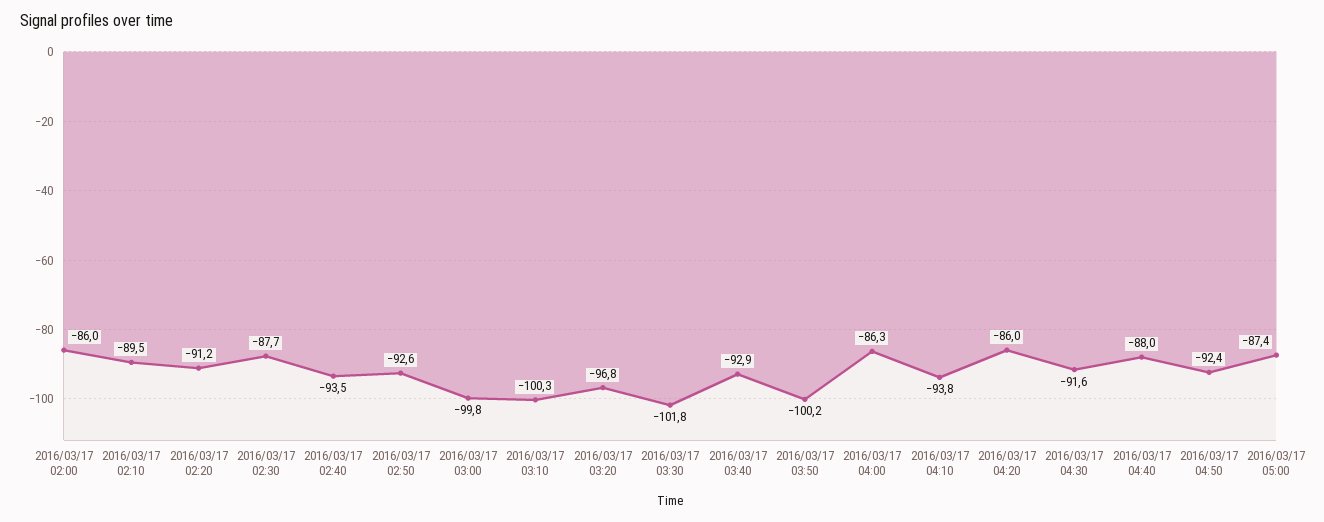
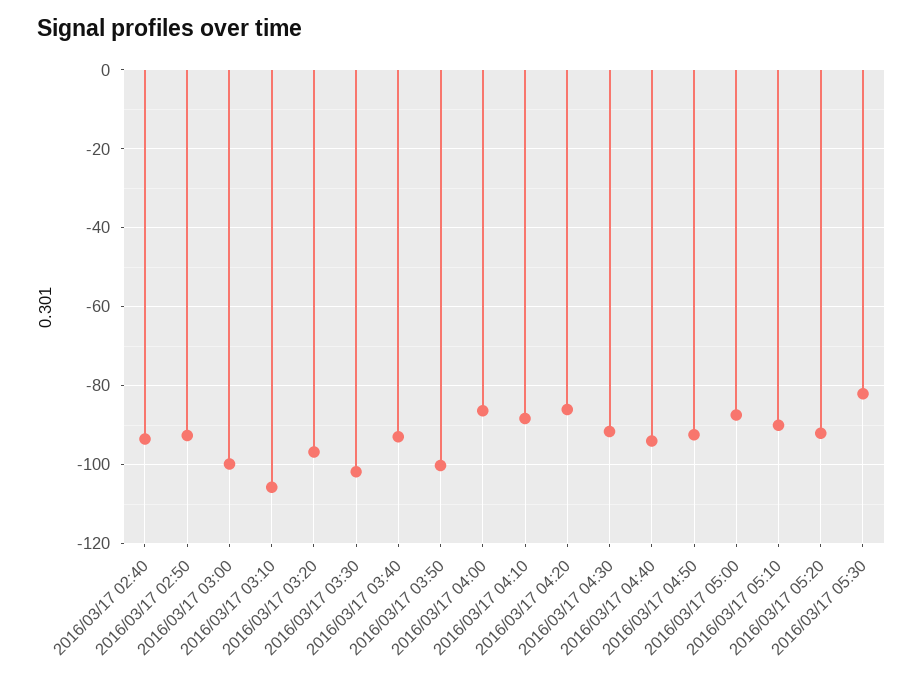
2016/03/17 02:00: -86 -> none
2016/03/17 02:10: -89.5 -> none
2016/03/17 02:20: -91.2 -> none
2016/03/17 02:30: -87.7 -> none
2016/03/17 03:10: -100.3 -> -106
2016/03/17 04:10: -93.8 -> -88
2016/03/17 04:40: -88 -> -94
2016/03/17 05:10: none -> -90
2016/03/17 05:20: none -> -92
2016/03/17 05:30: none -> -82

